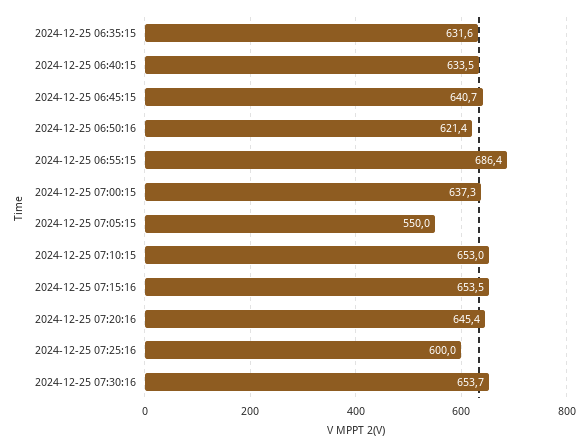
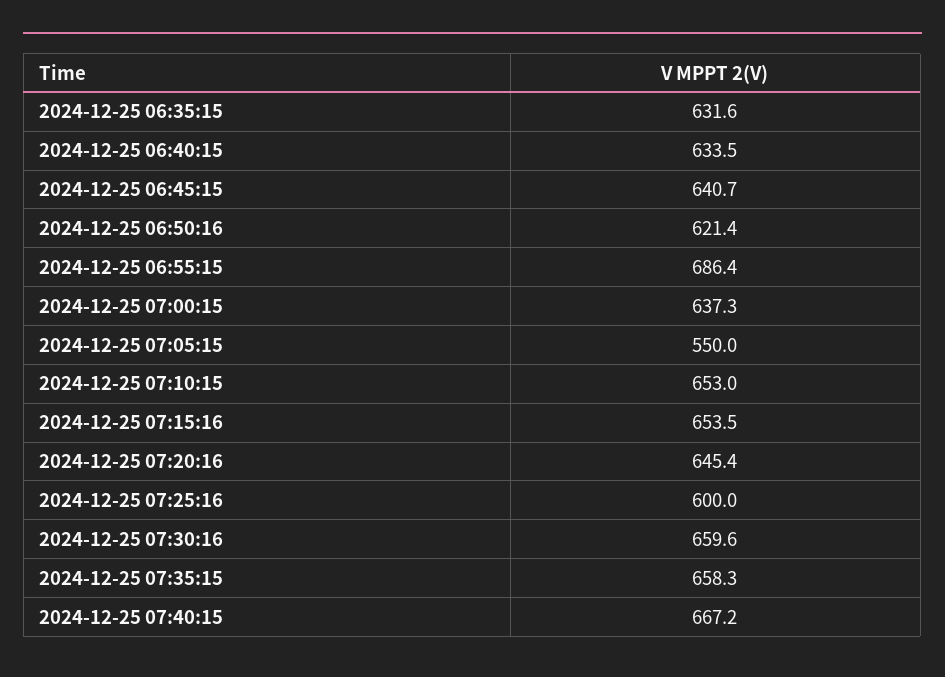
2024-12-25 07:30:16: 653.7 -> 659.6
2024-12-25 07:35:15: none -> 658.3
2024-12-25 07:40:15: none -> 667.2

